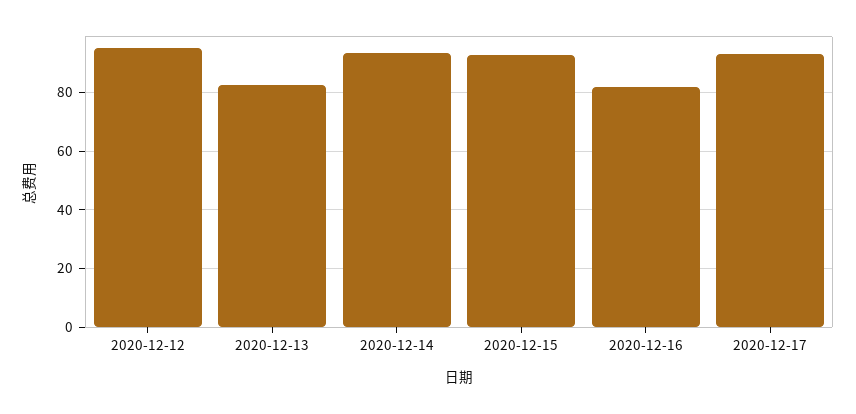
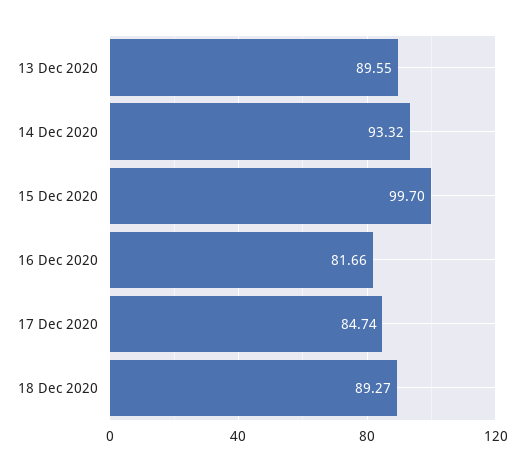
2020-12-12: 95 -> none
2020-12-13: 82.5 -> 89.55
2020-12-15: 92.5 -> 99.7
2020-12-17: 92.5 -> 84.74
18 Dec 2020: none -> 89.27

